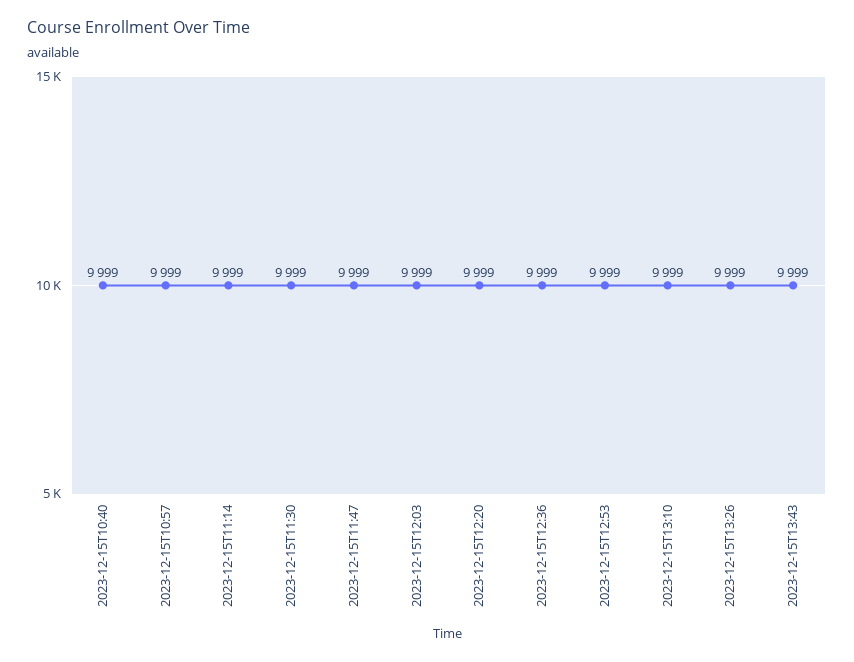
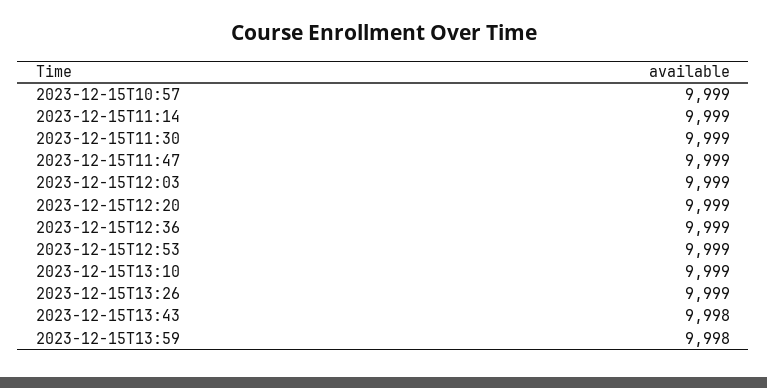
2023-12-15T10:40: 9999 -> none
2023-12-15T13:43: 9999 -> 9998
2023-12-15T13:59: none -> 9998

